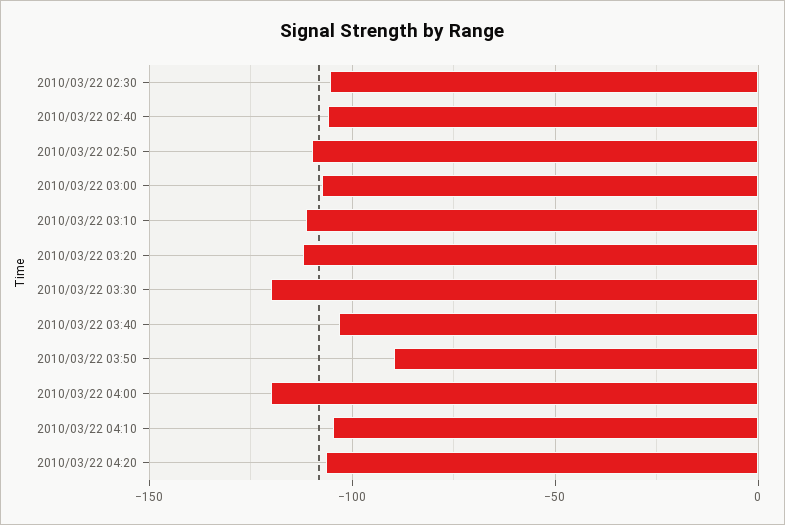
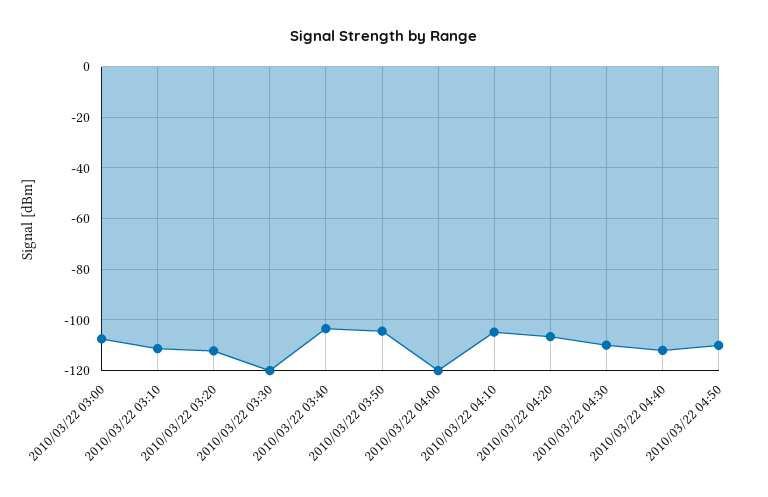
2010/03/22 02:30: -105 -> none
2010/03/22 02:40: -105 -> none
2010/03/22 02:50: -110 -> none
2010/03/22 03:50: -90 -> -105
2010/03/22 04:30: none -> -110
2010/03/22 04:40: none -> -112.5
2010/03/22 04:50: none -> -110

